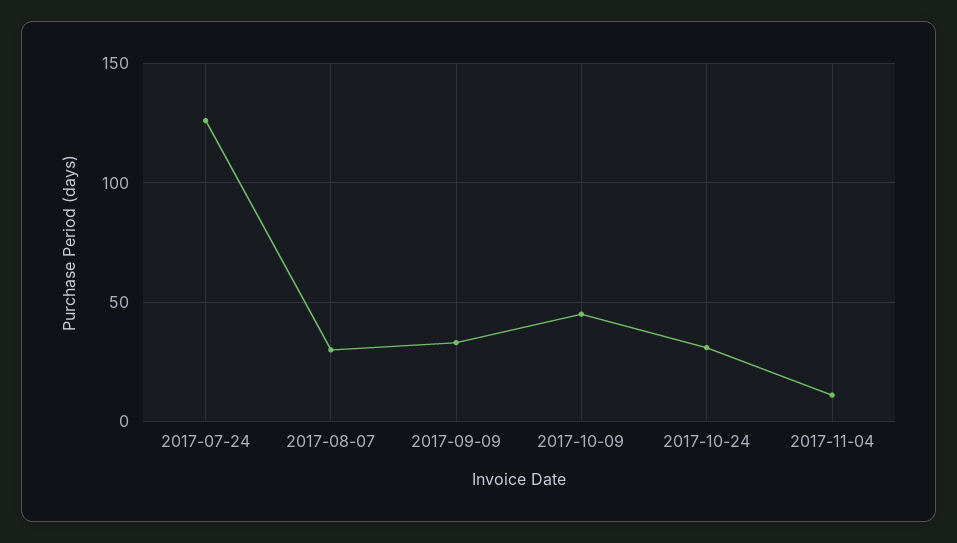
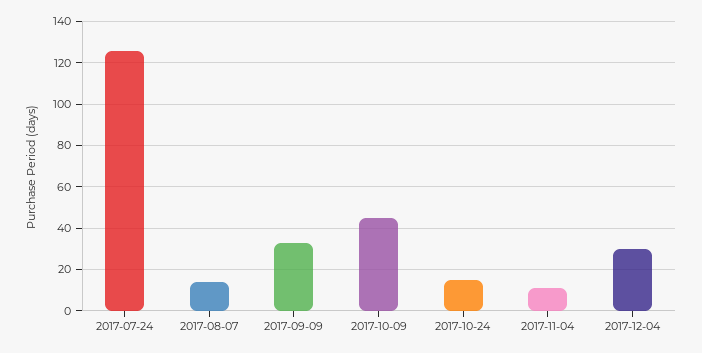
2017-08-07: 30 -> 15
2017-10-24: 30 -> 15
2017-12-04: none -> 30

